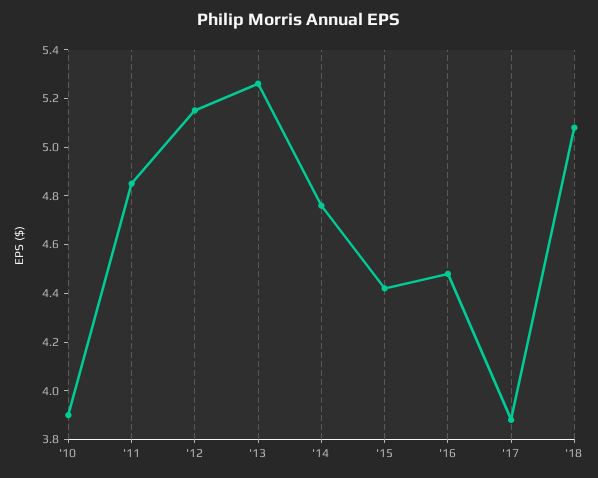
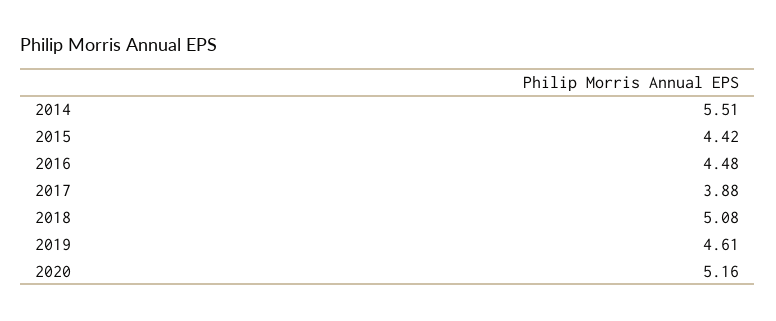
'10: 3.9 -> none
'11: 4.85 -> none
'12: 5.15 -> none
'13: 5.25 -> none
'14: 4.75 -> 5.51
2019: none -> 4.61
2020: none -> 5.16

